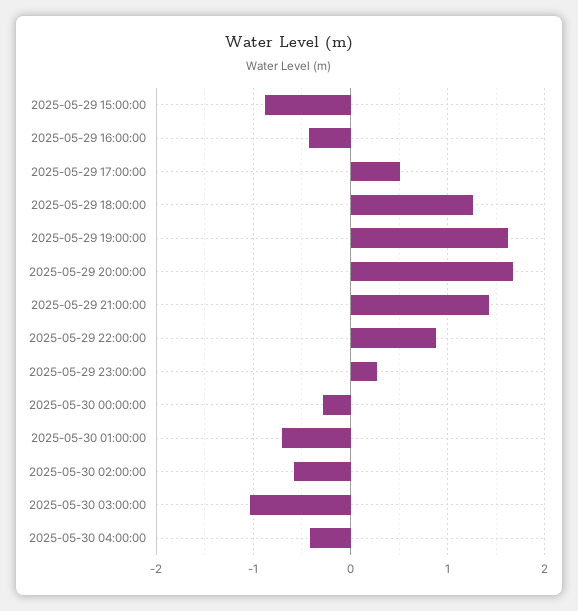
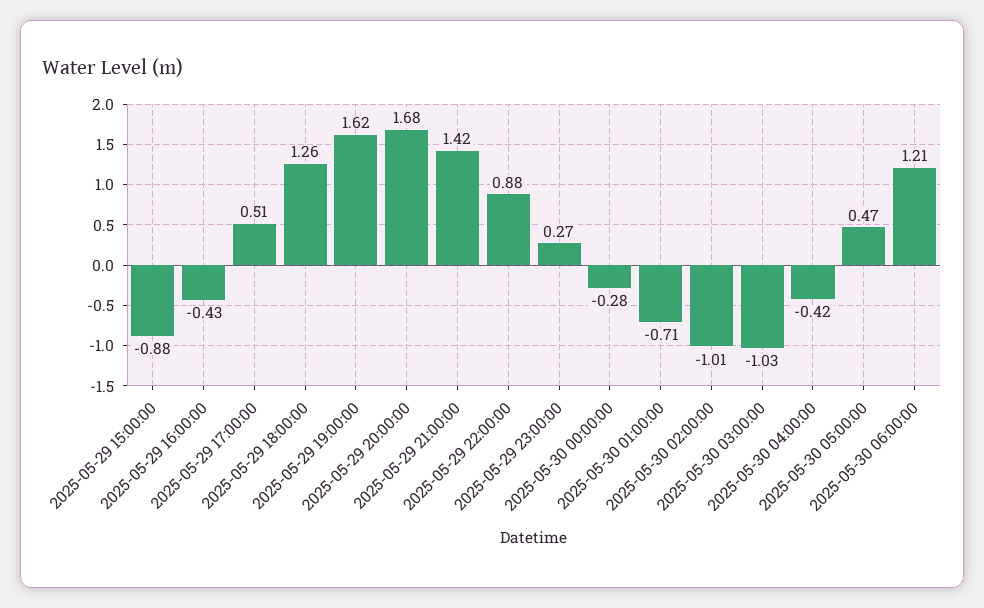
2025-05-30 02:00:00: -0.6 -> -1.01
2025-05-30 05:00:00: none -> 0.47
2025-05-30 06:00:00: none -> 1.21

